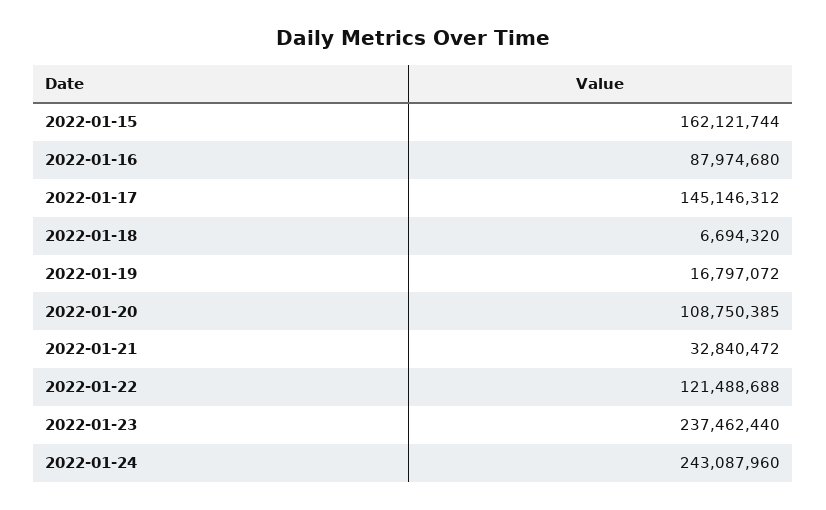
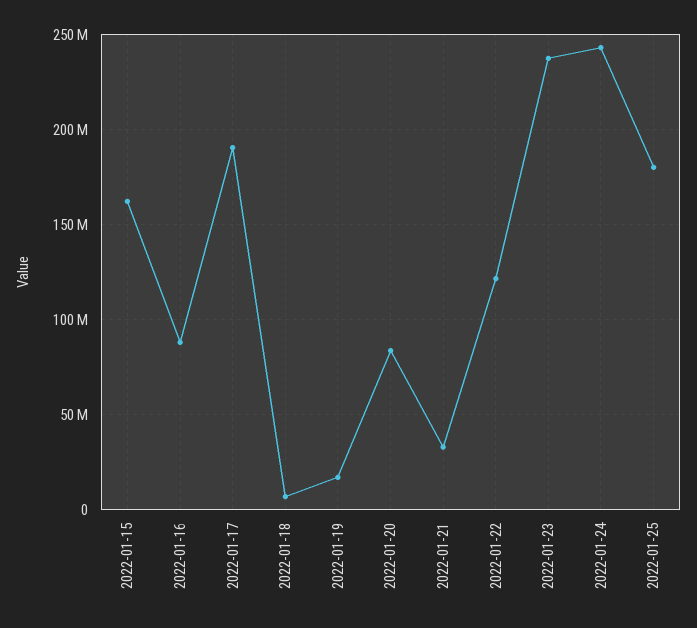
2022-01-17: 145146312 -> 190000000
2022-01-20: 108750385 -> 85000000
2022-01-25: none -> 180000000

